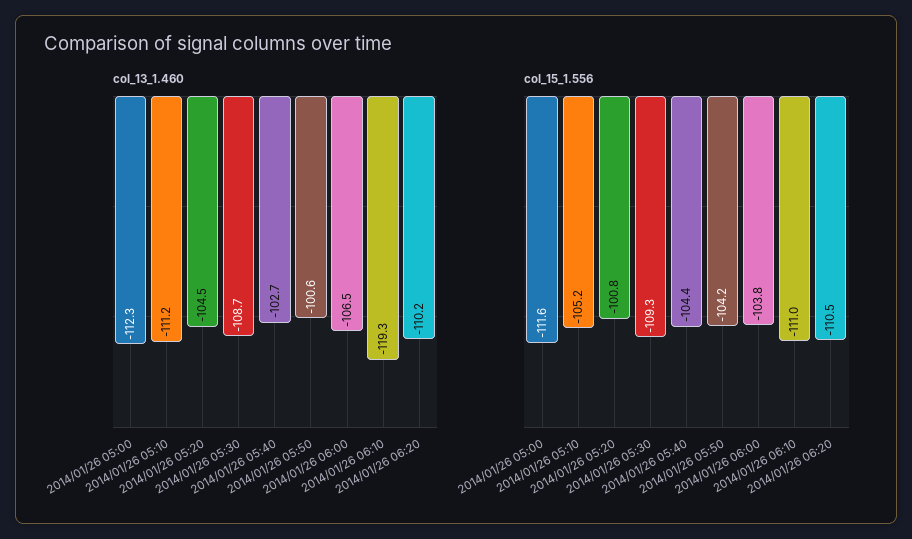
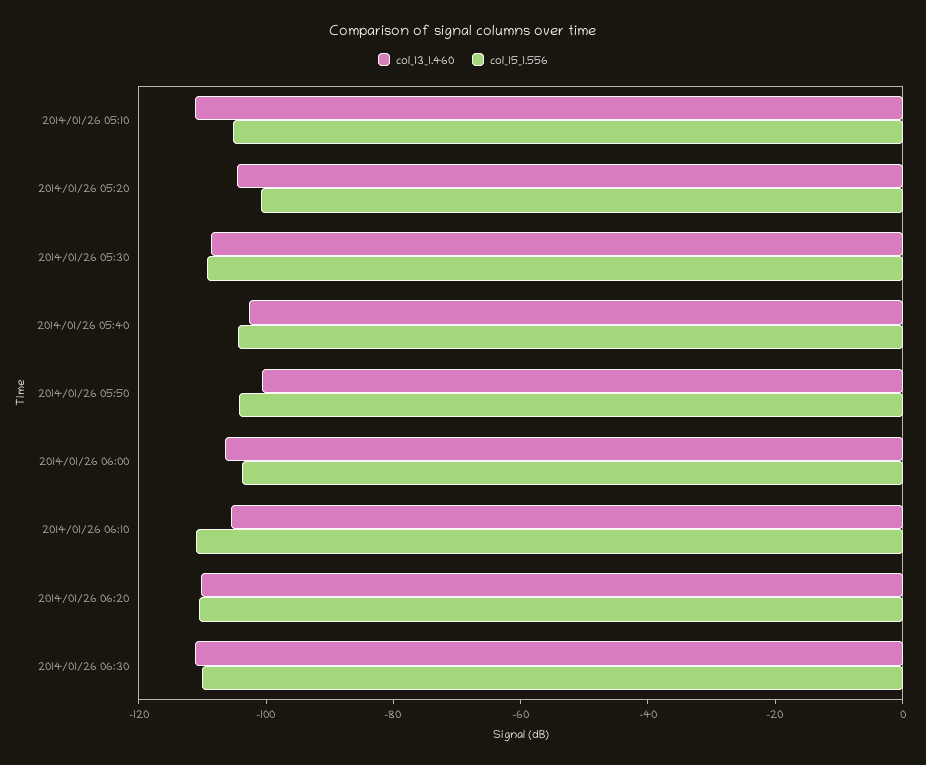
col_13_1.460, 2014/01/26 05:00: -112.3 -> none
col_13_1.460, 2014/01/26 06:10: -119.3 -> -105
col_15_1.556, 2014/01/26 05:00: -111.6 -> none
col_13_1.460, 2014/01/26 06:30: none -> -110
col_15_1.556, 2014/01/26 06:30: none -> -110

